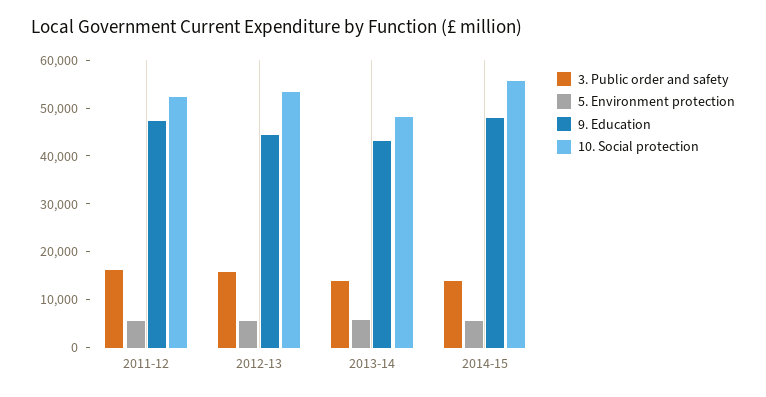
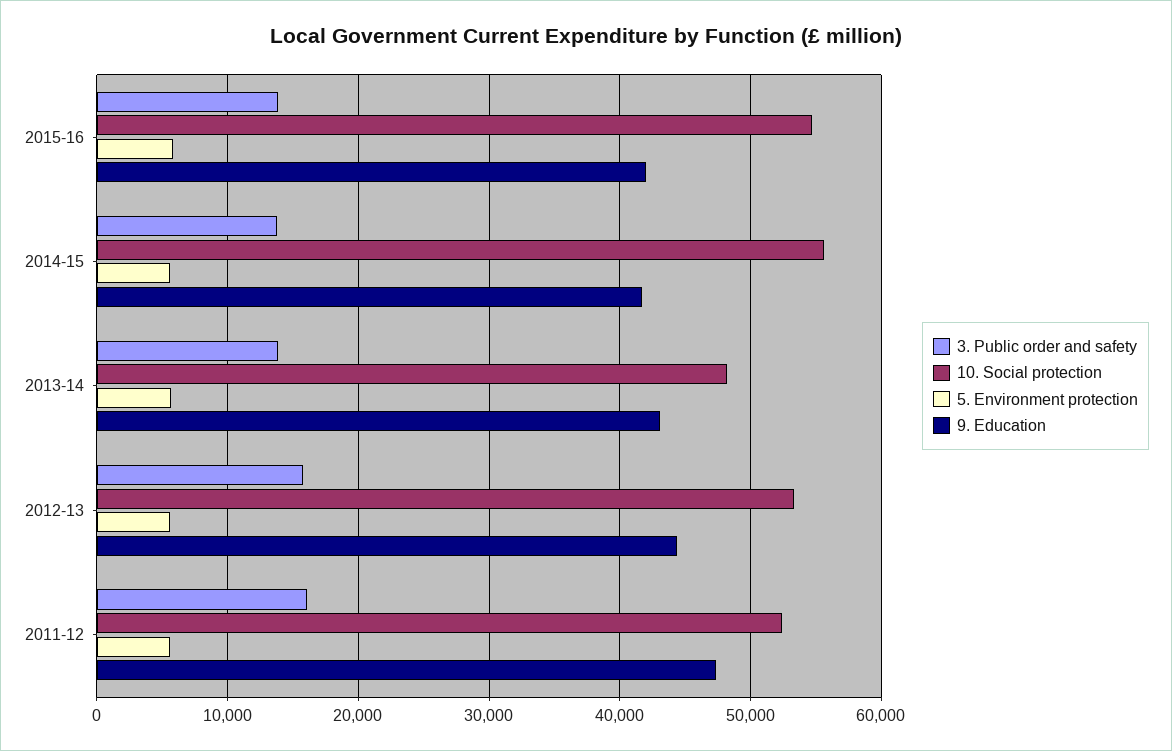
9. Education, 2014-15: 48000 -> 42000
3. Public order and safety, 2015-16: none -> 14000
10. Social protection, 2015-16: none -> 55000
5. Environment protection, 2015-16: none -> 6000
9. Education, 2015-16: none -> 42000

